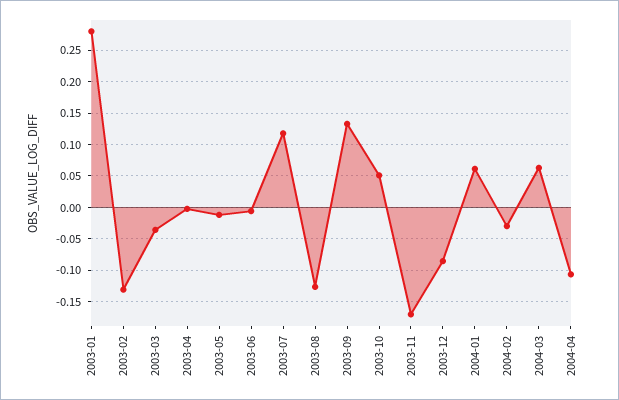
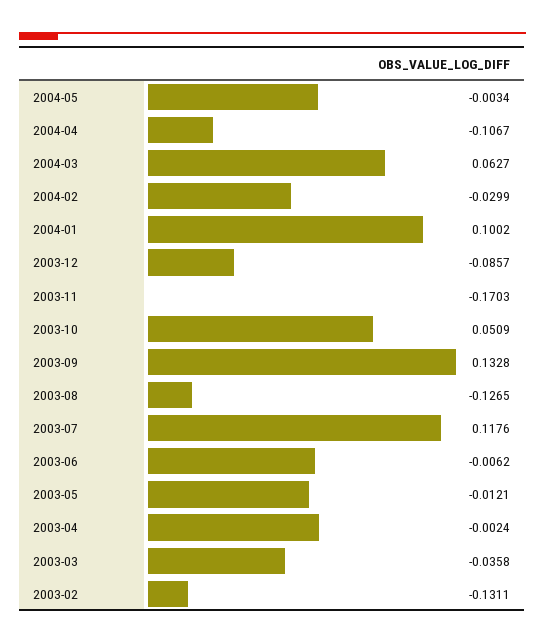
2003-01: 0.28 -> none
2004-01: 0.06 -> 0.1002
2004-05: none -> -0.0034

